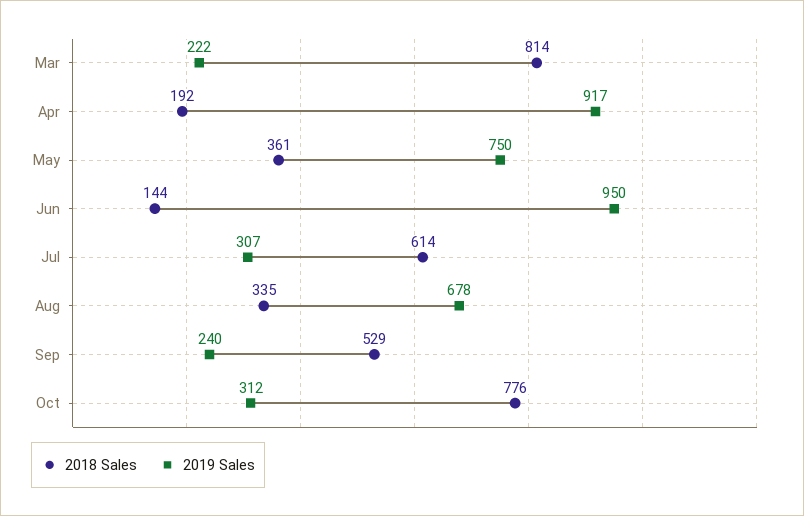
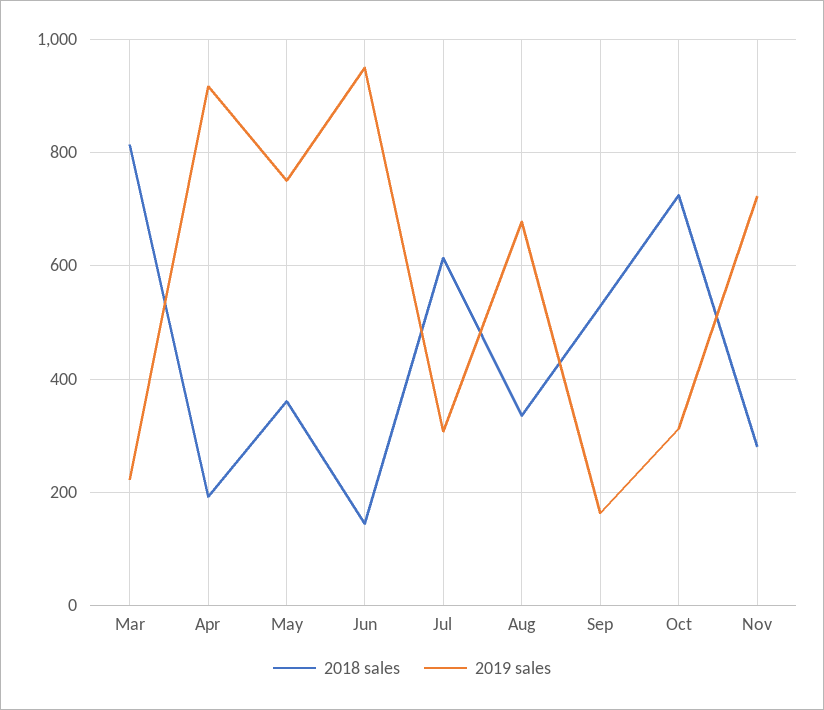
2019 Sales, Sep: 240 -> 160
2018 Sales, Oct: 776 -> 720
2018 Sales, Nov: none -> 280
2019 Sales, Nov: none -> 720

